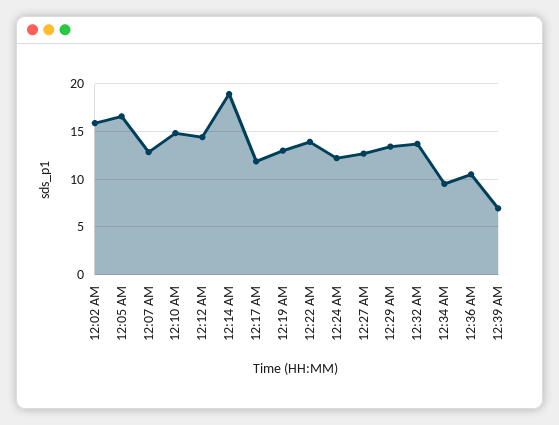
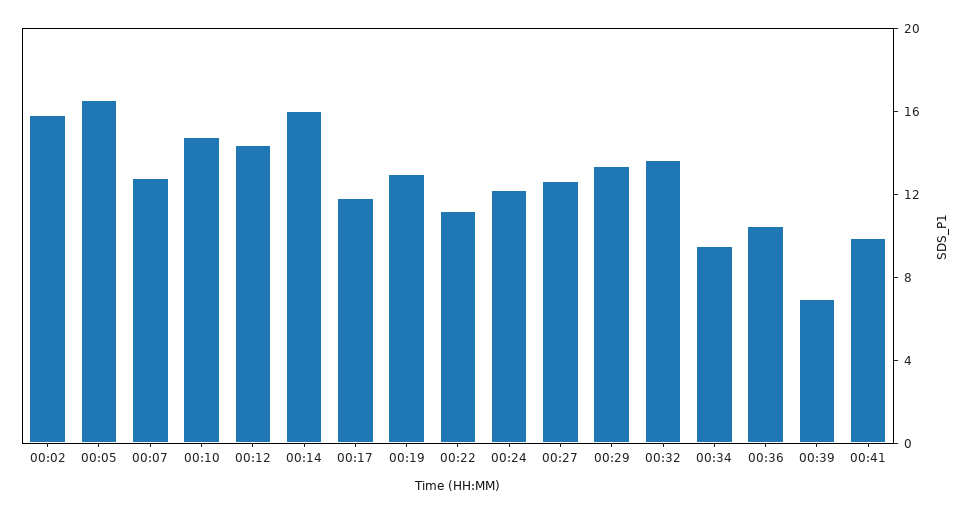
12:14 AM: 19 -> 16
12:22 AM: 14 -> 11
00:41: none -> 10

